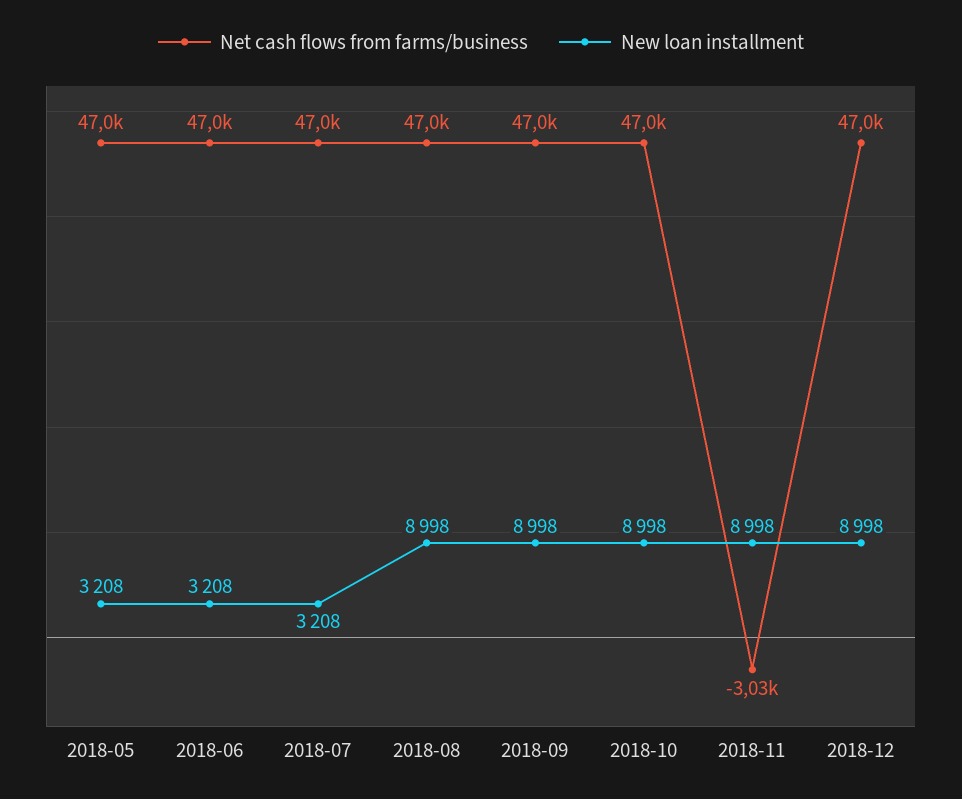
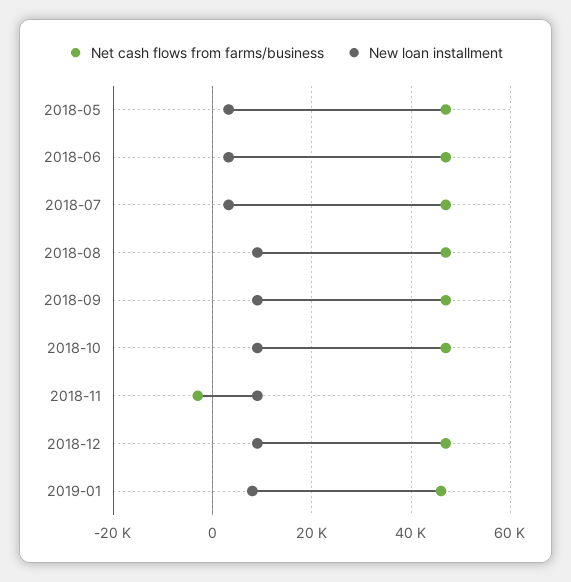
Net cash flows from farms/business, 2019-01: none -> 46000
New loan installment, 2019-01: none -> 8000

